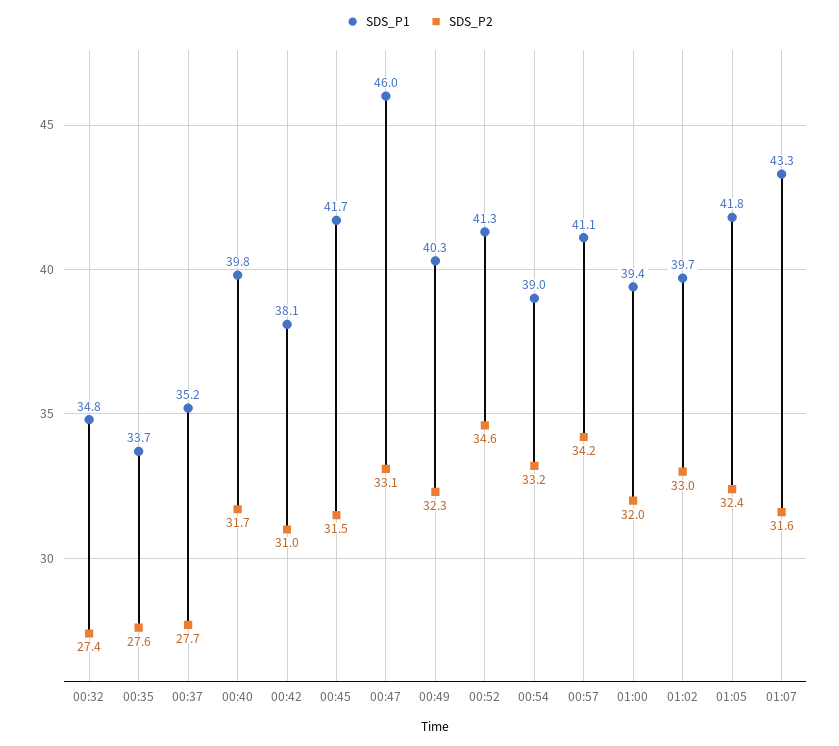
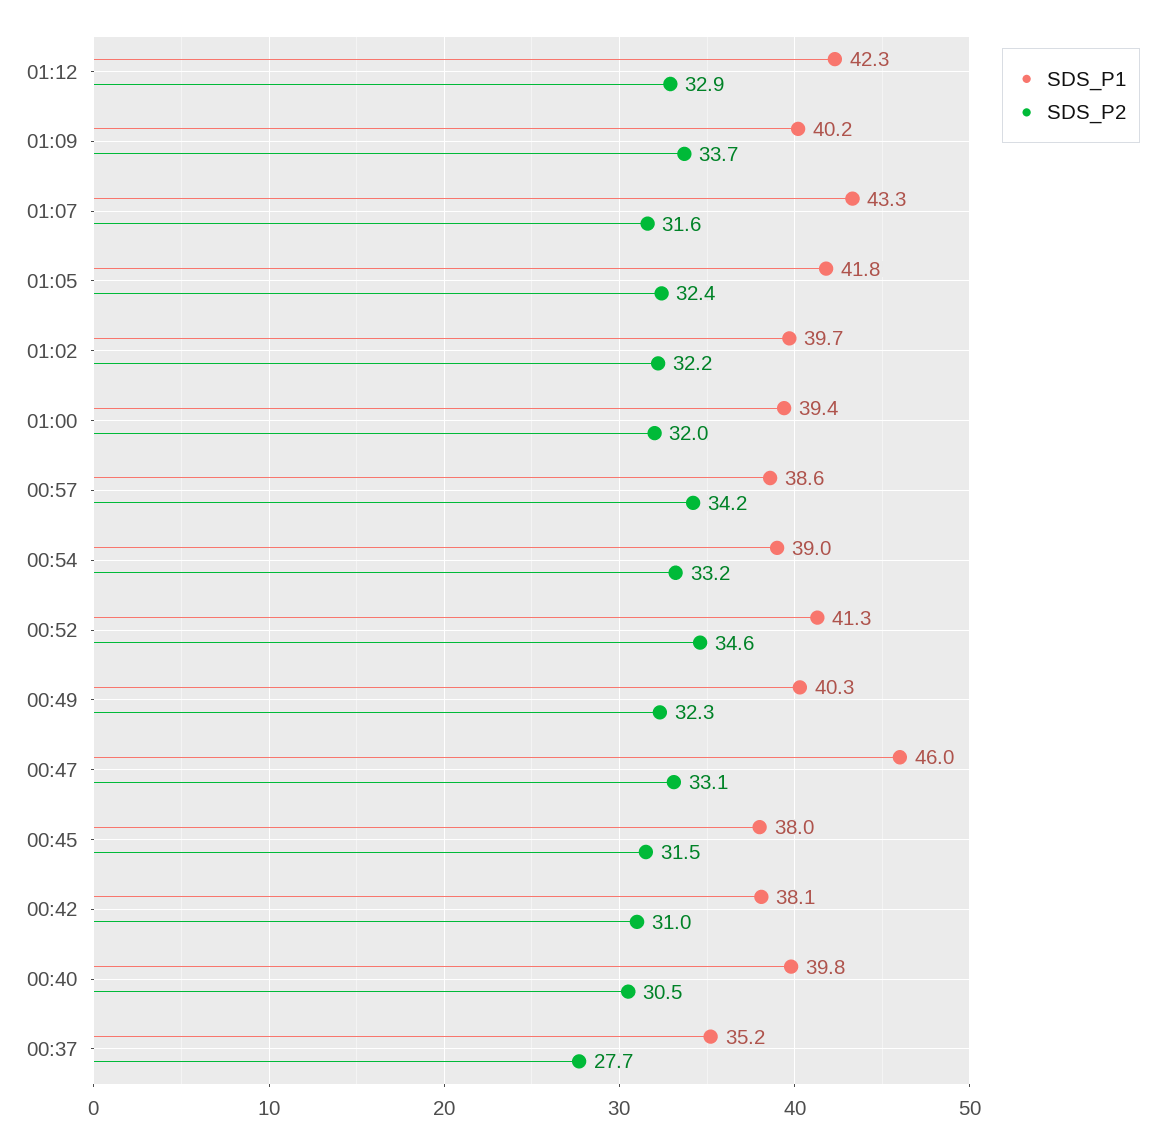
SDS_P1, 00:32: 34.8 -> none
SDS_P2, 00:32: 27.4 -> none
SDS_P1, 00:35: 33.7 -> none
SDS_P2, 00:35: 27.6 -> none
SDS_P2, 00:40: 31.7 -> 30.5
SDS_P1, 00:45: 41.7 -> 38
SDS_P1, 00:57: 41.1 -> 38.6
SDS_P2, 01:02: 33 -> 32.2
SDS_P1, 01:12: none -> 42.3
SDS_P2, 01:12: none -> 32.9
SDS_P1, 01:09: none -> 40.2
SDS_P2, 01:09: none -> 33.7

